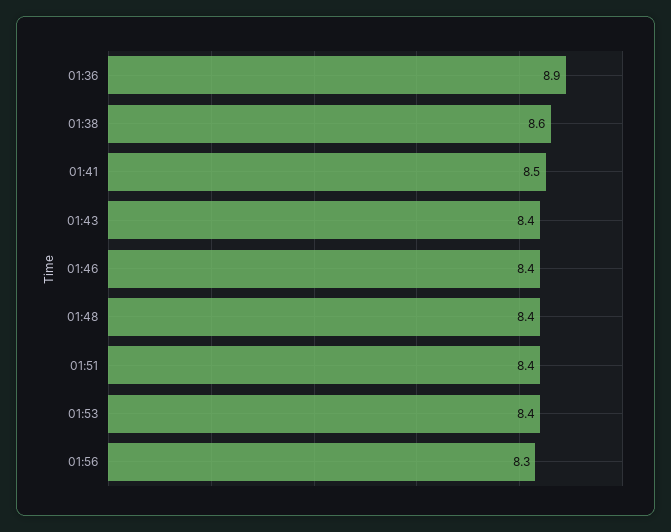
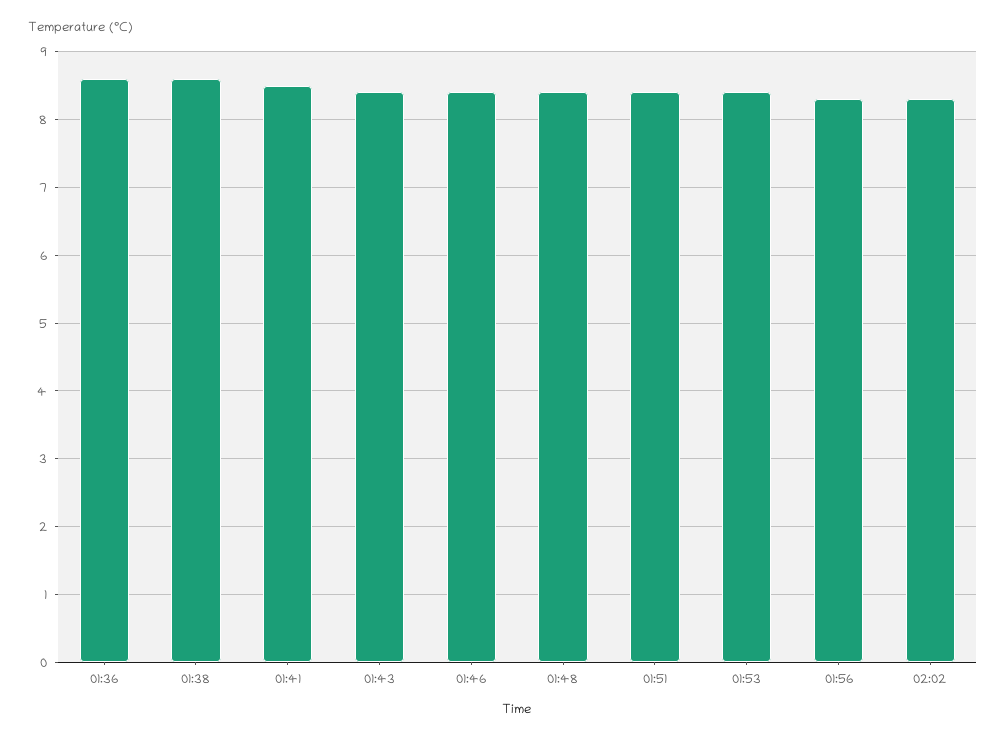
01:36: 8.9 -> 8.6
02:02: none -> 8.3

